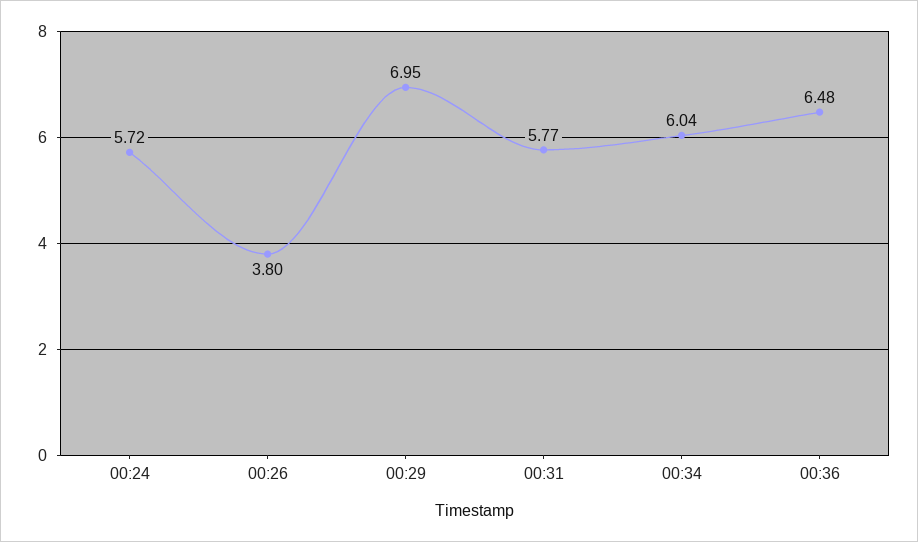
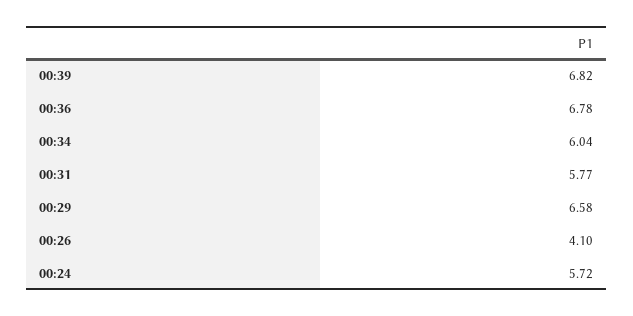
00:26: 3.8 -> 4.1
00:29: 6.95 -> 6.58
00:36: 6.48 -> 6.78
00:39: none -> 6.82

